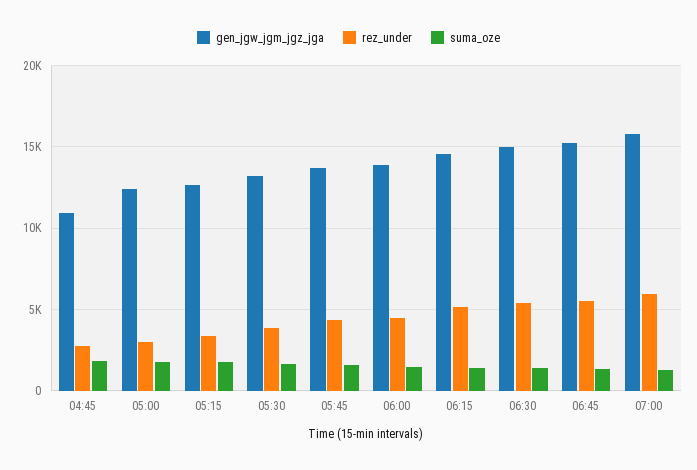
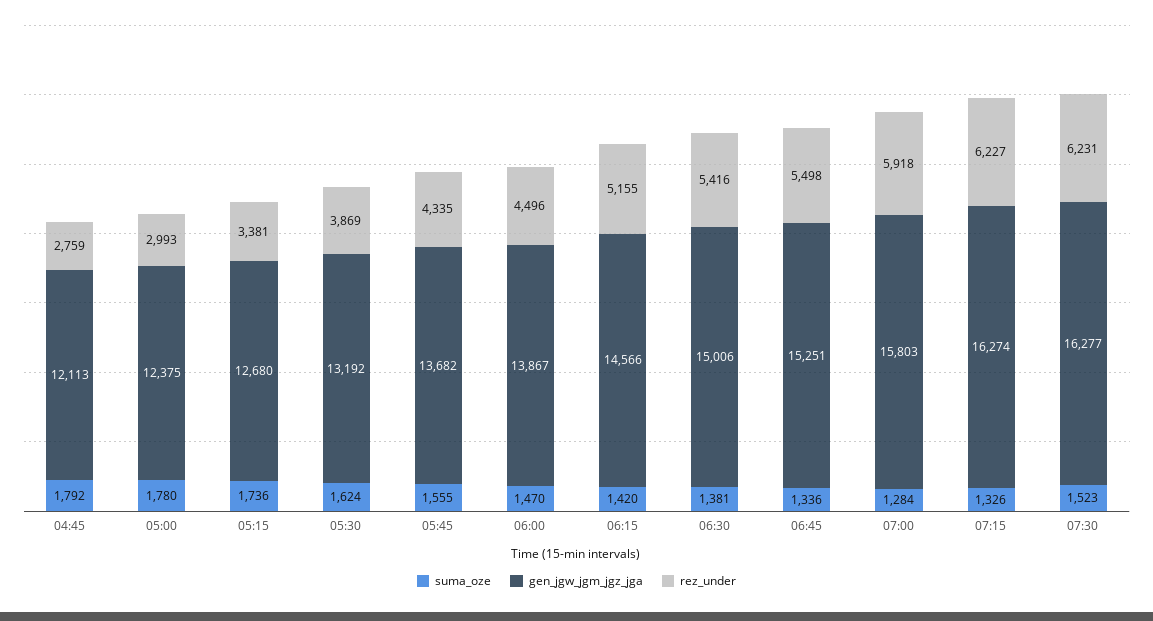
gen_jgw_jgm_jgz_jga, 04:45: 11000 -> 12113
suma_oze, 07:15: none -> 1326
gen_jgw_jgm_jgz_jga, 07:15: none -> 16274
rez_under, 07:15: none -> 6227
suma_oze, 07:30: none -> 1523
gen_jgw_jgm_jgz_jga, 07:30: none -> 16277
rez_under, 07:30: none -> 6231

